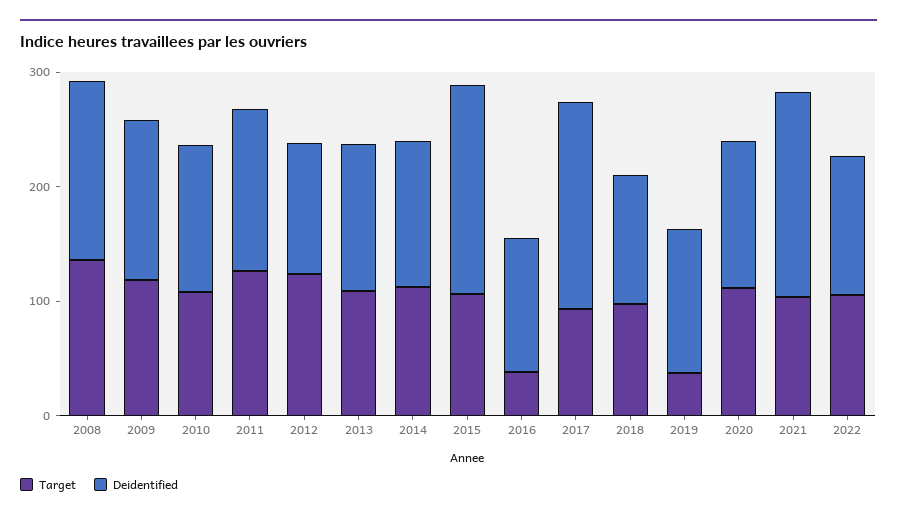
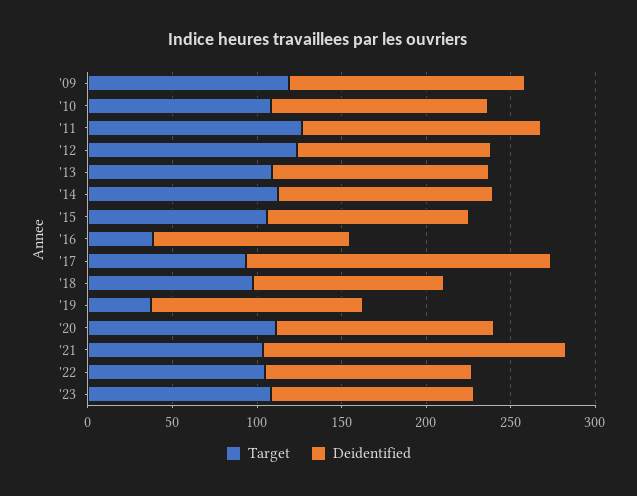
Target, 2008: 140 -> none
Deidentified, 2008: 160 -> none
Deidentified, 2015: 180 -> 120
Target, '23: none -> 110
Deidentified, '23: none -> 120

